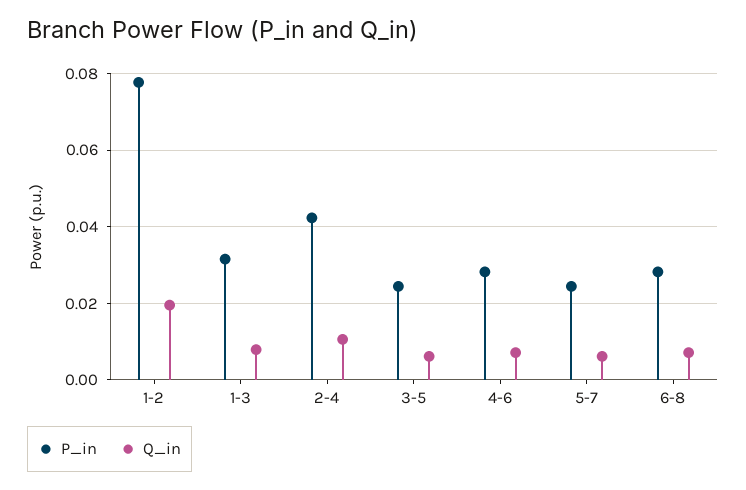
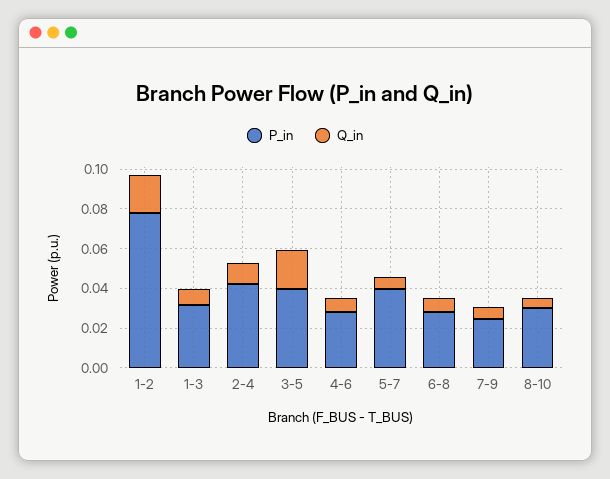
P_in, 3-5: 0.024 -> 0.04
Q_in, 3-5: 0.006 -> 0.02
P_in, 5-7: 0.024 -> 0.04
P_in, 7-9: none -> 0.025
Q_in, 7-9: none -> 0.005
P_in, 8-10: none -> 0.03
Q_in, 8-10: none -> 0.005

